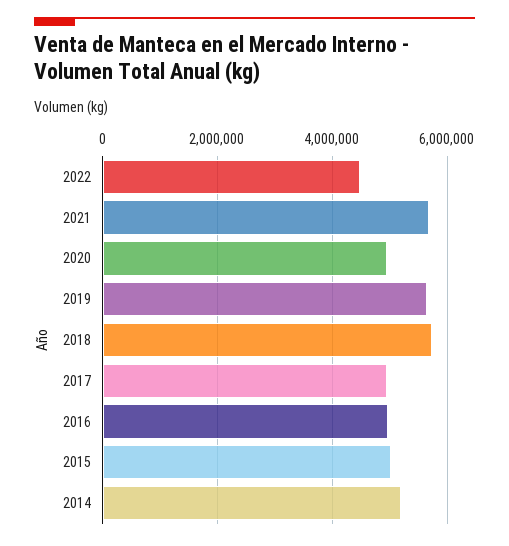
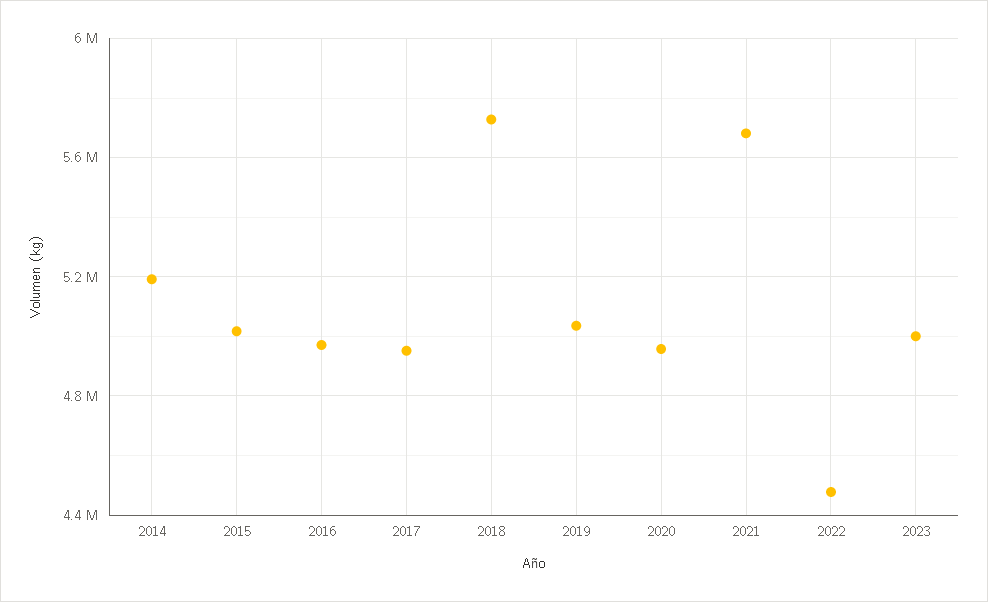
2019: 5600000 -> 5050000
2023: none -> 5000000

